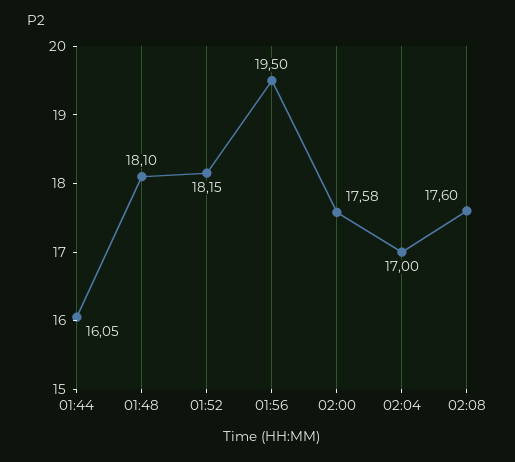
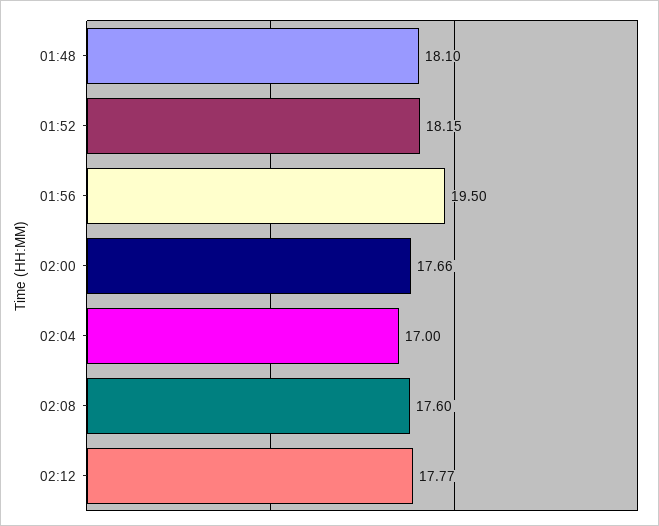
01:44: 16.05 -> none
02:00: 17.58 -> 17.66
02:12: none -> 17.77

